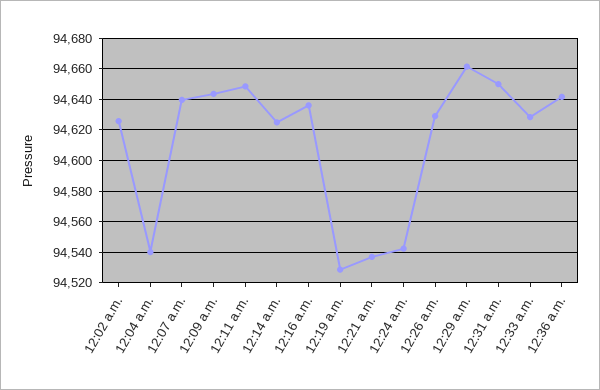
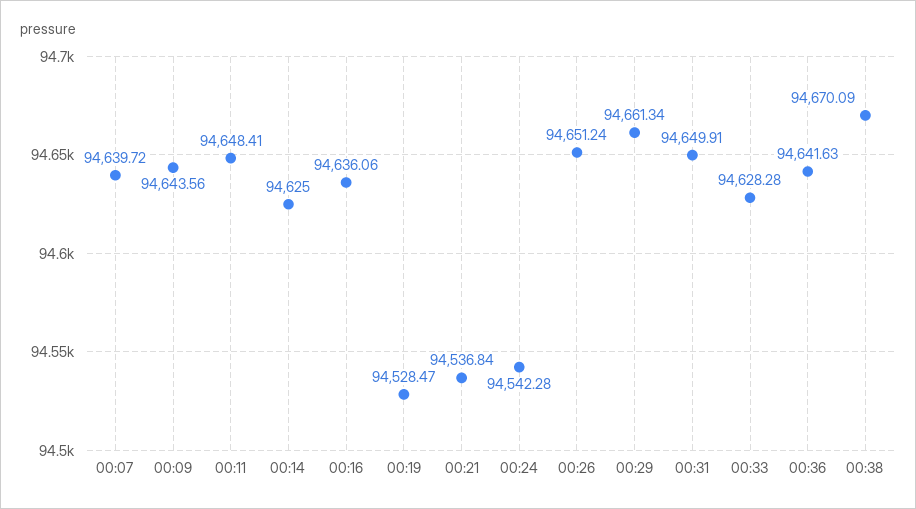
12:02 a.m.: 94625 -> none
12:04 a.m.: 94540 -> none
12:26 a.m.: 94630 -> 94651.24
00:38: none -> 94670.09

